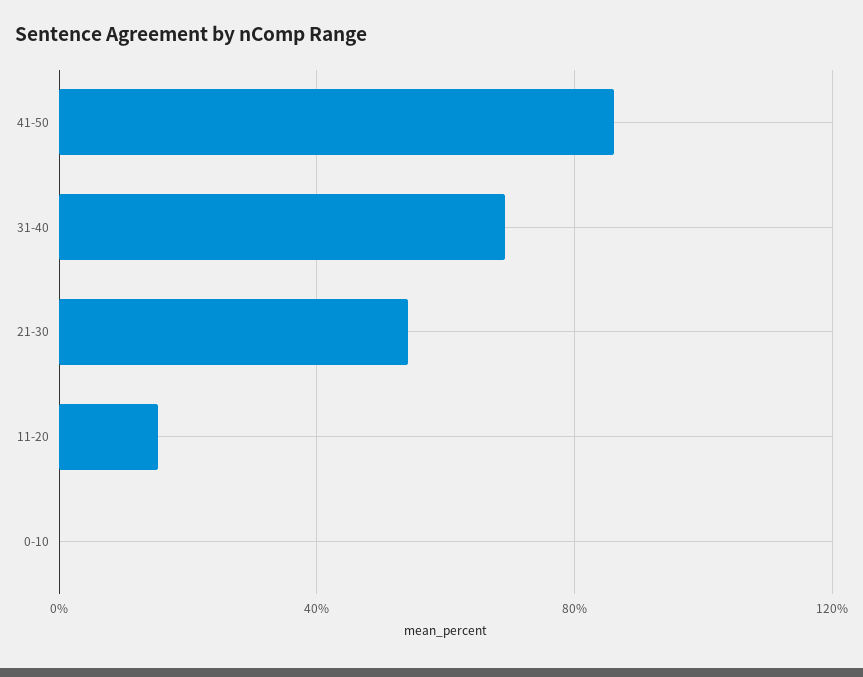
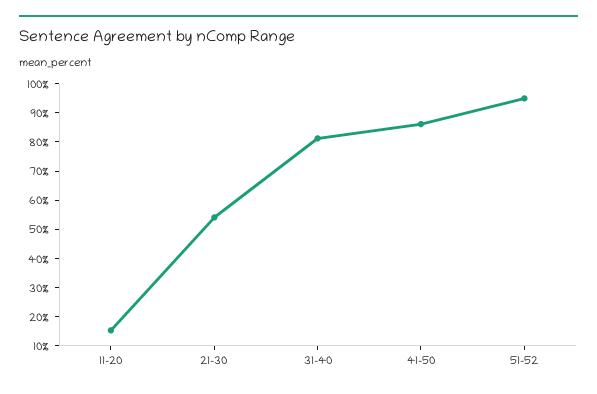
31-40: 70 -> 80
0-10: 0 -> none
51-52: none -> 95

